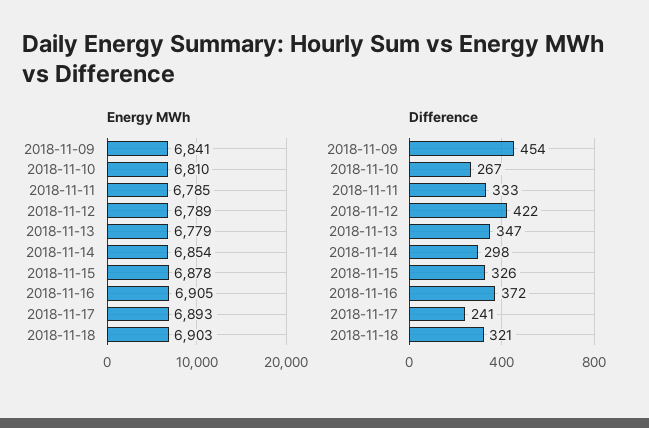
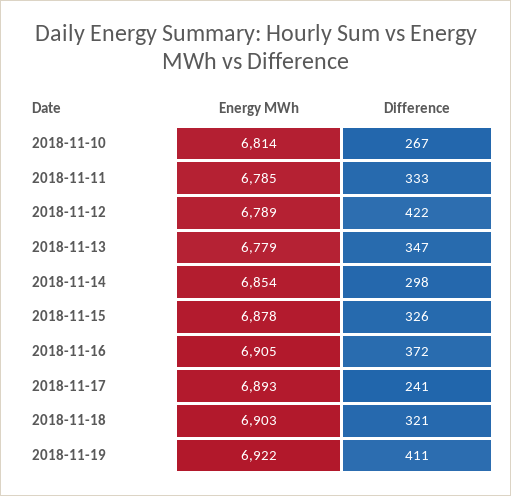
Energy MWh, 2018-11-09: 6841 -> none
Energy MWh, 2018-11-10: 6810 -> 6814
Difference, 2018-11-09: 454 -> none
Energy MWh, 2018-11-19: none -> 6922
Difference, 2018-11-19: none -> 411

